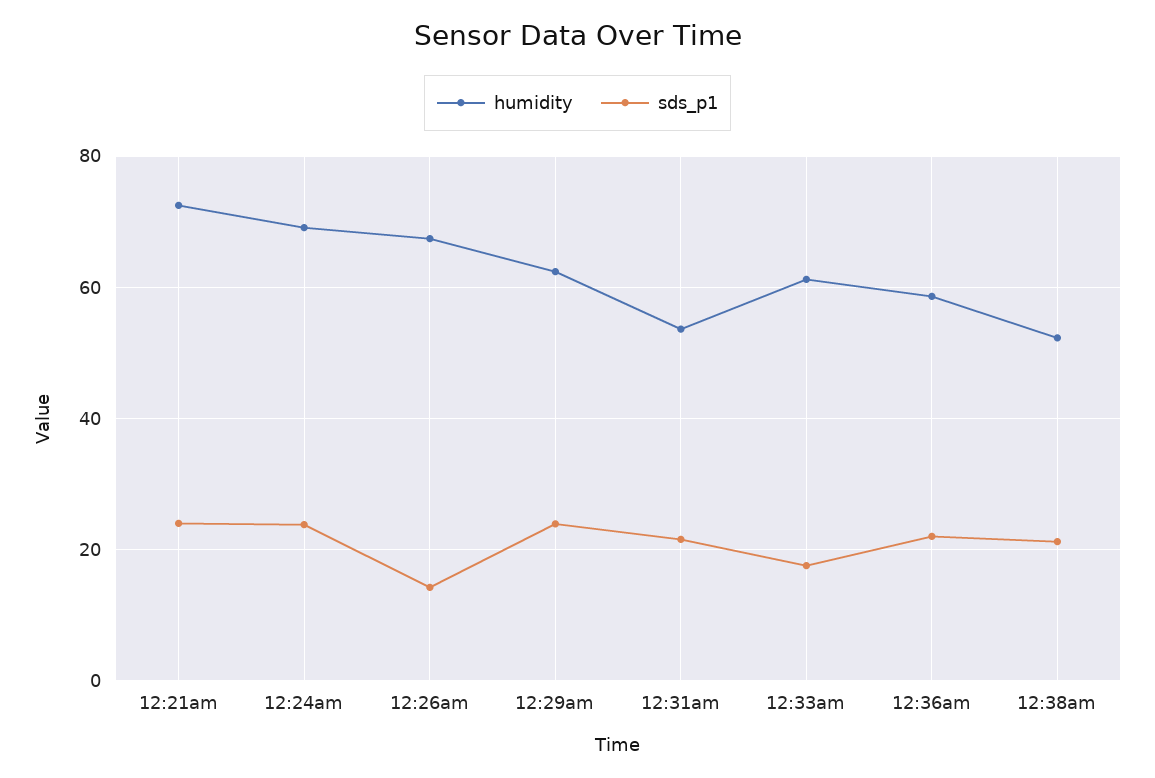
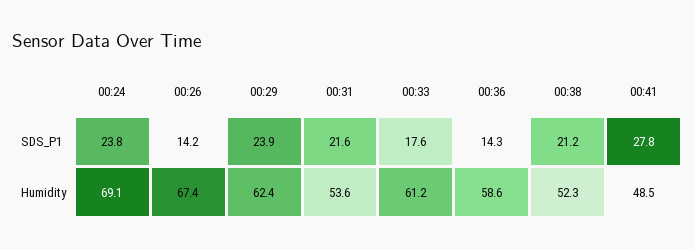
humidity, 12:21am: 72 -> none
sds_p1, 12:21am: 24 -> none
sds_p1, 12:36am: 22 -> 14.3
sds_p1, 00:41: none -> 27.8
humidity, 00:41: none -> 48.5

